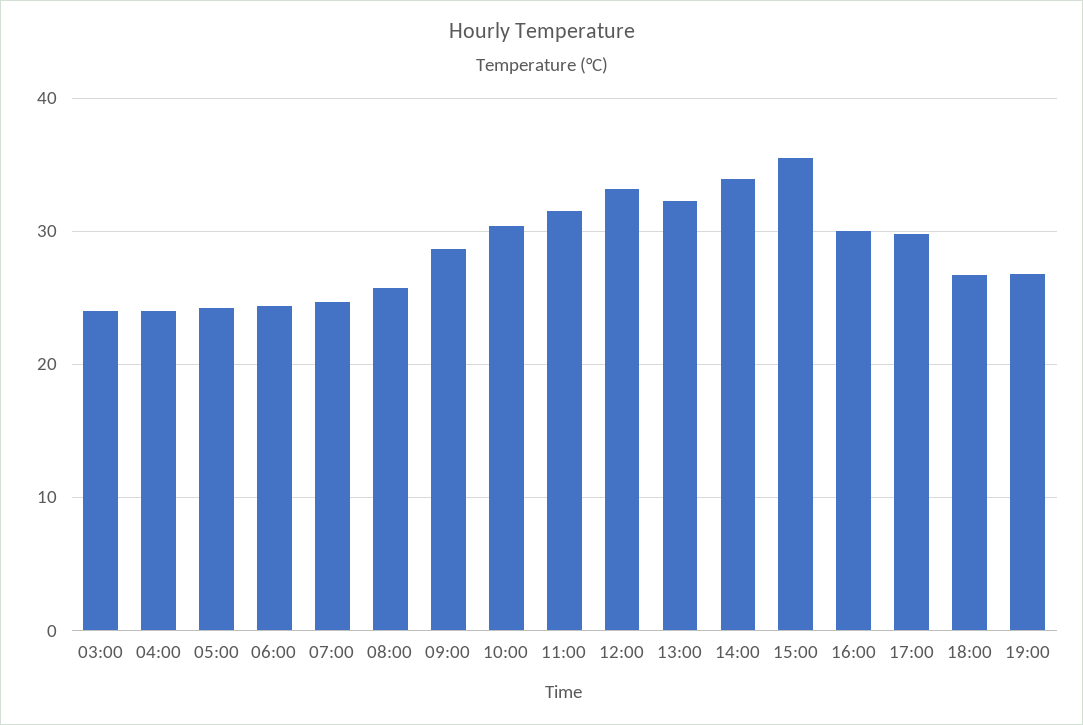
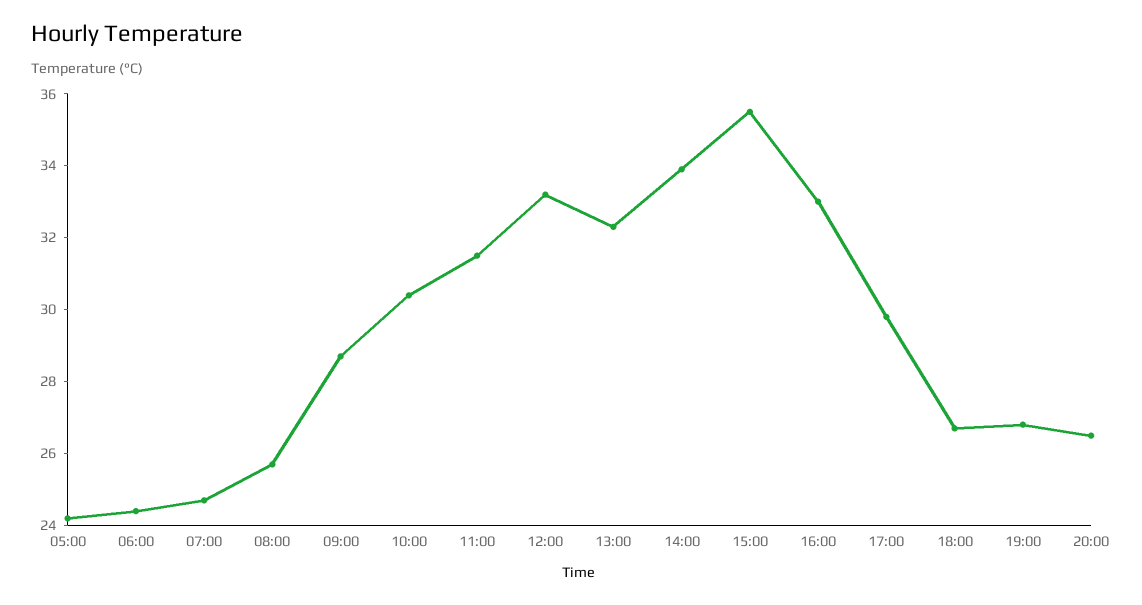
03:00: 24 -> none
04:00: 24 -> none
16:00: 30 -> 33
20:00: none -> 26.5

